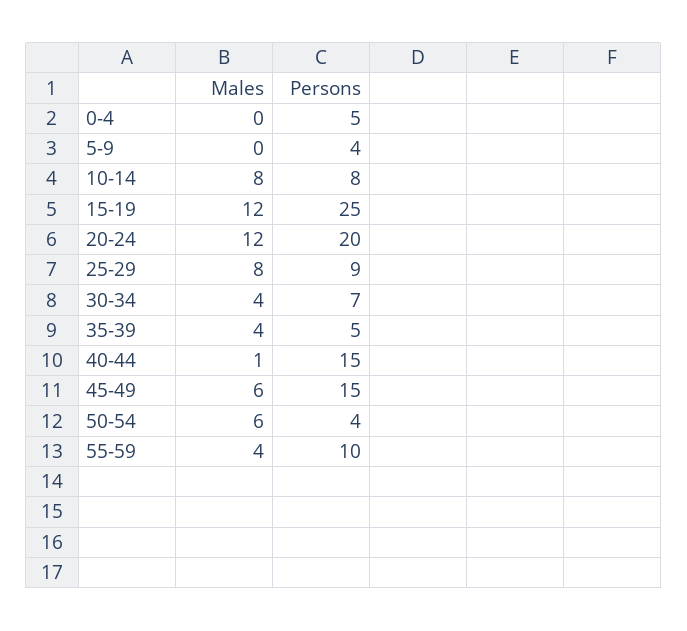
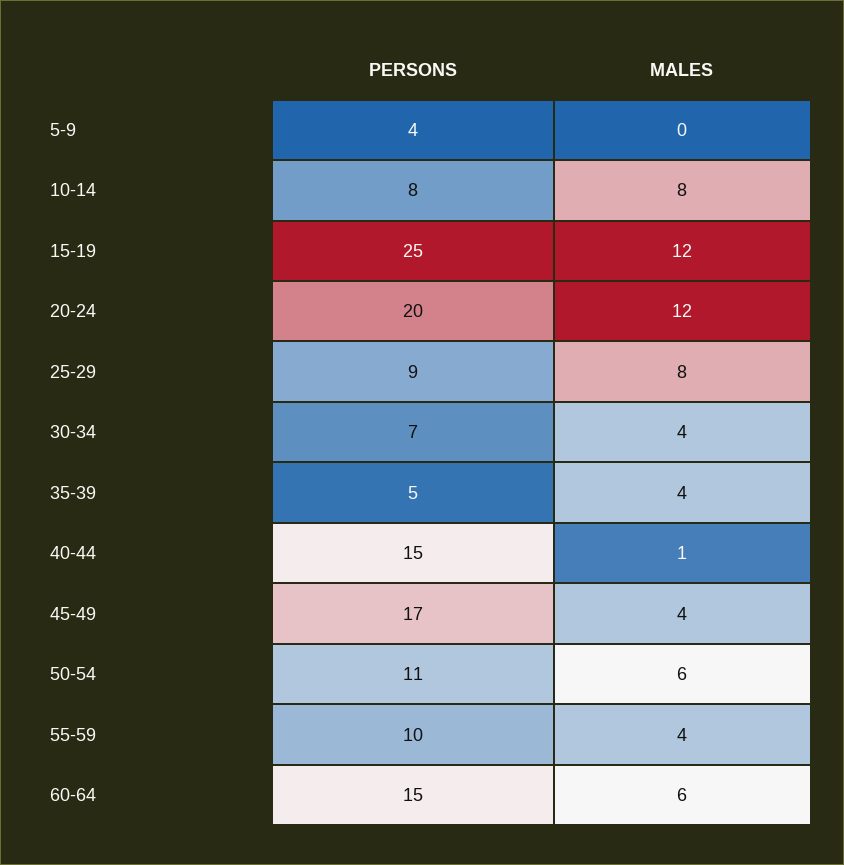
Males, 0-4: 0 -> none
Persons, 0-4: 5 -> none
Males, 45-49: 6 -> 4
Persons, 45-49: 15 -> 17
Persons, 50-54: 4 -> 11
Persons, 60-64: none -> 15
Males, 60-64: none -> 6

